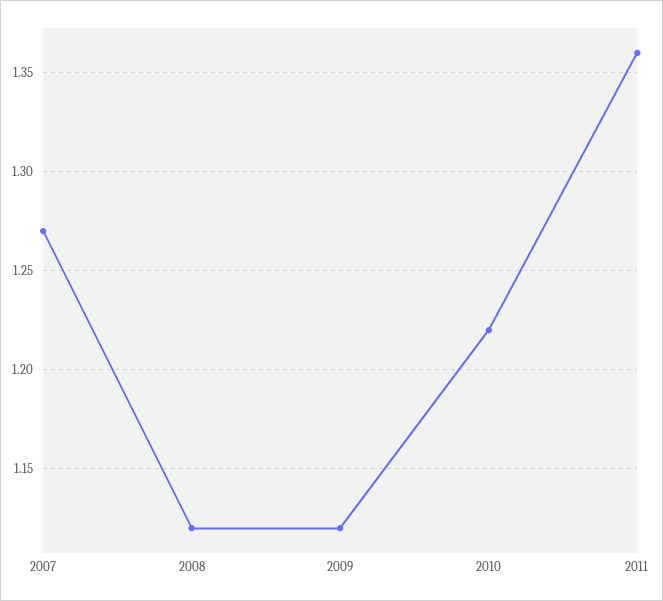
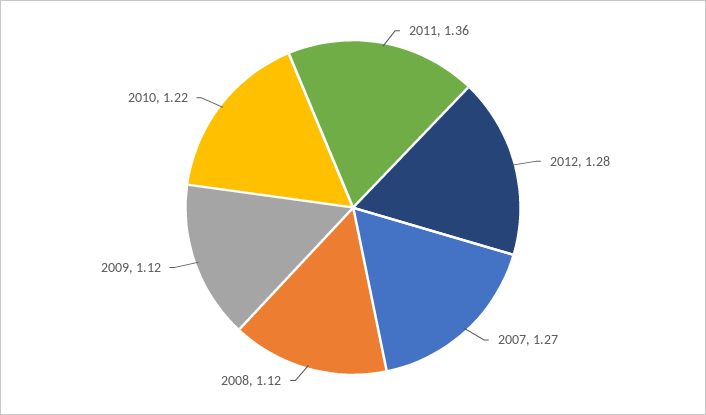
2012: none -> 1.28

